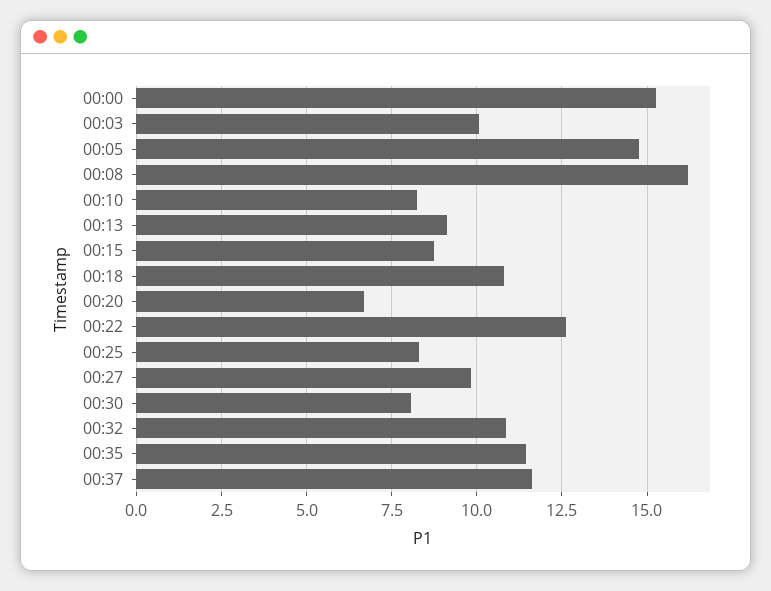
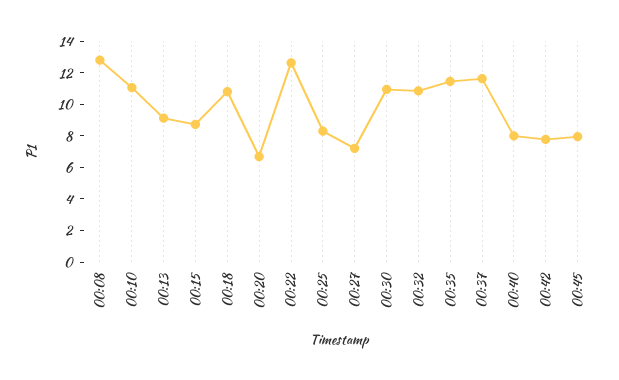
00:00: 15.25 -> none
00:03: 10 -> none
00:05: 14.75 -> none
00:08: 16.25 -> 13
00:10: 8.25 -> 11
00:27: 9.75 -> 7
00:30: 8 -> 11
00:40: none -> 8
00:42: none -> 8
00:45: none -> 8

